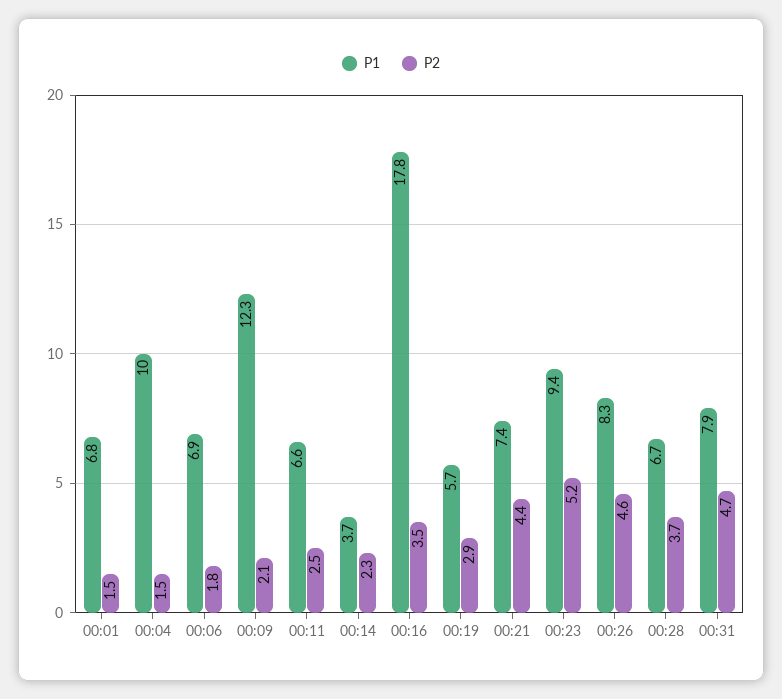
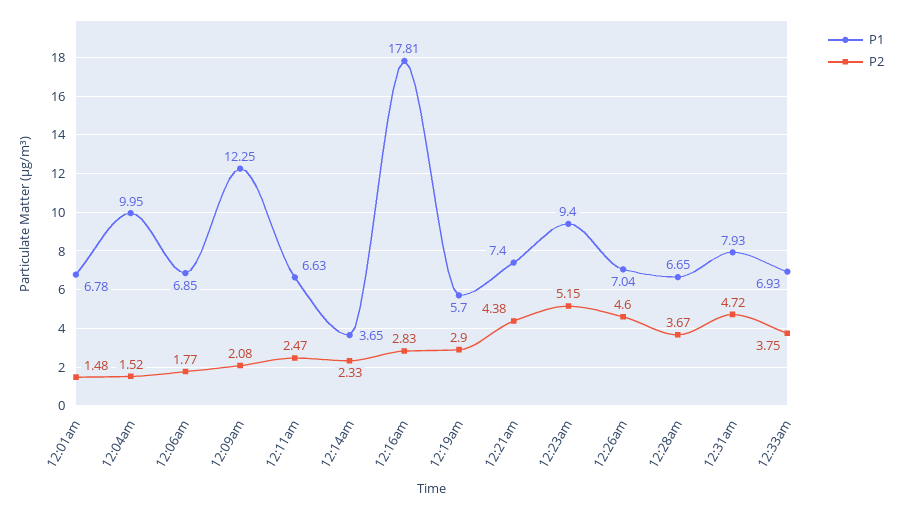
P2, 00:16: 3.5 -> 2.83
P1, 00:26: 8.3 -> 7.04
P1, 12:33am: none -> 6.93
P2, 12:33am: none -> 3.75

